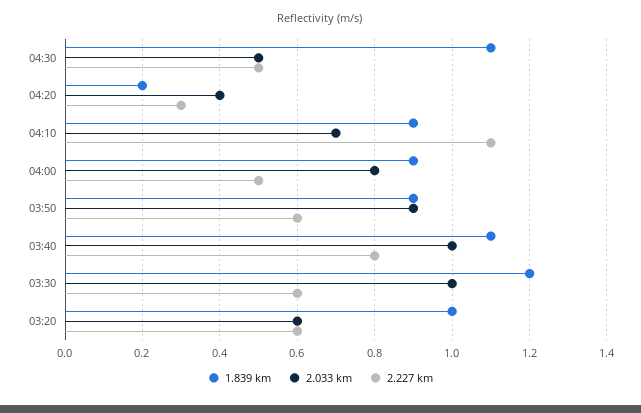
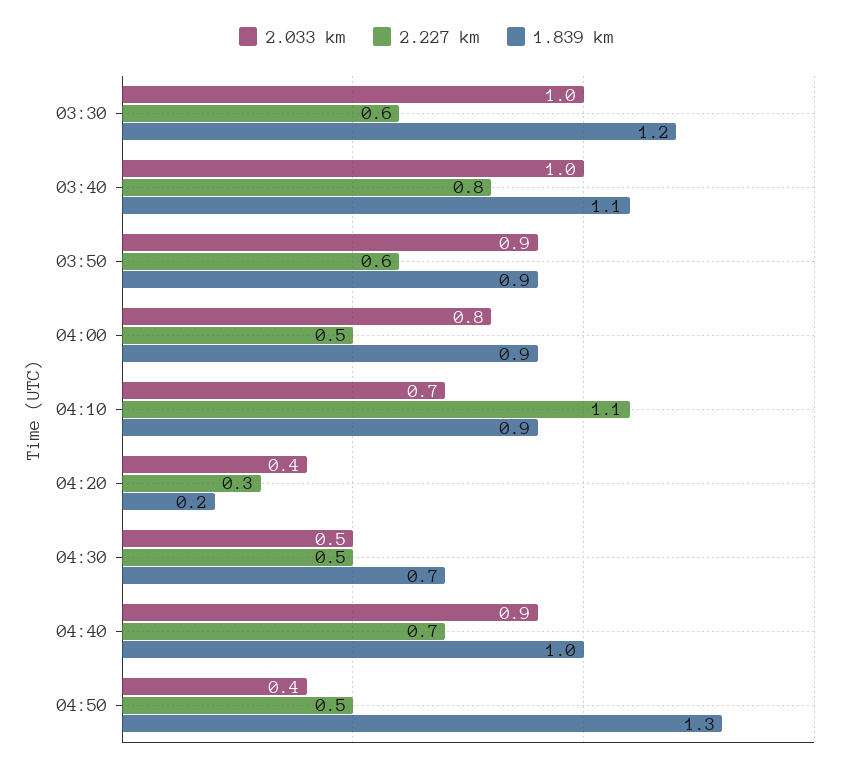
1.839 km, 04:30: 1.1 -> 0.7
1.839 km, 03:20: 1 -> none
2.033 km, 03:20: 0.6 -> none
2.227 km, 03:20: 0.6 -> none
2.033 km, 04:40: none -> 0.9
2.227 km, 04:40: none -> 0.7
1.839 km, 04:40: none -> 1
2.033 km, 04:50: none -> 0.4
2.227 km, 04:50: none -> 0.5
1.839 km, 04:50: none -> 1.3

